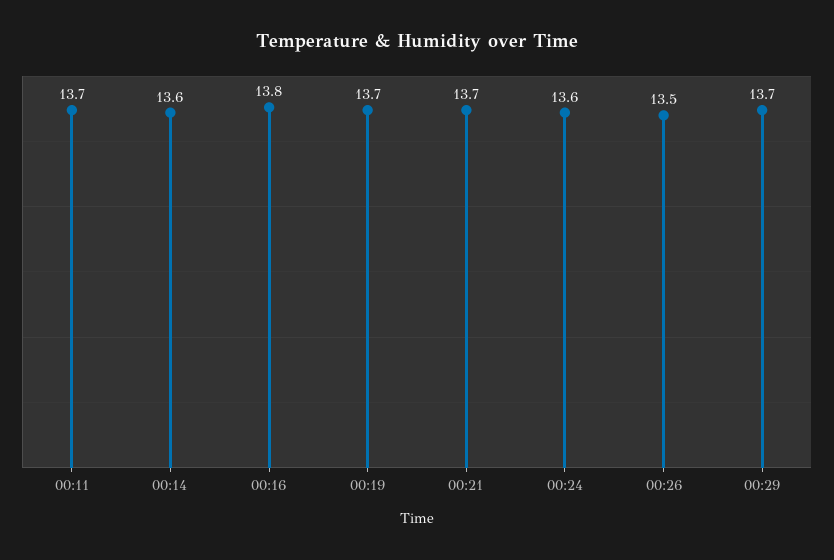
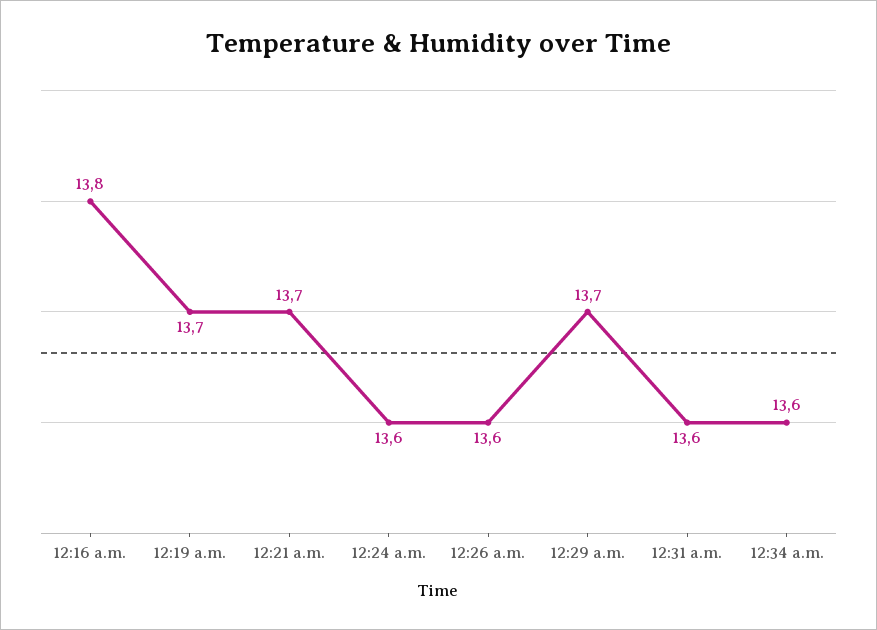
00:11: 13.7 -> none
00:14: 13.6 -> none
00:26: 13.5 -> 13.6
12:31 a.m.: none -> 13.6
12:34 a.m.: none -> 13.6

